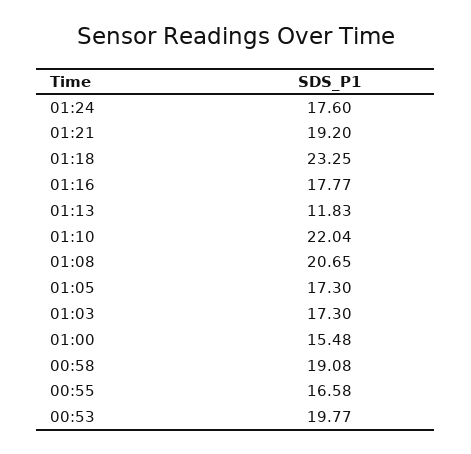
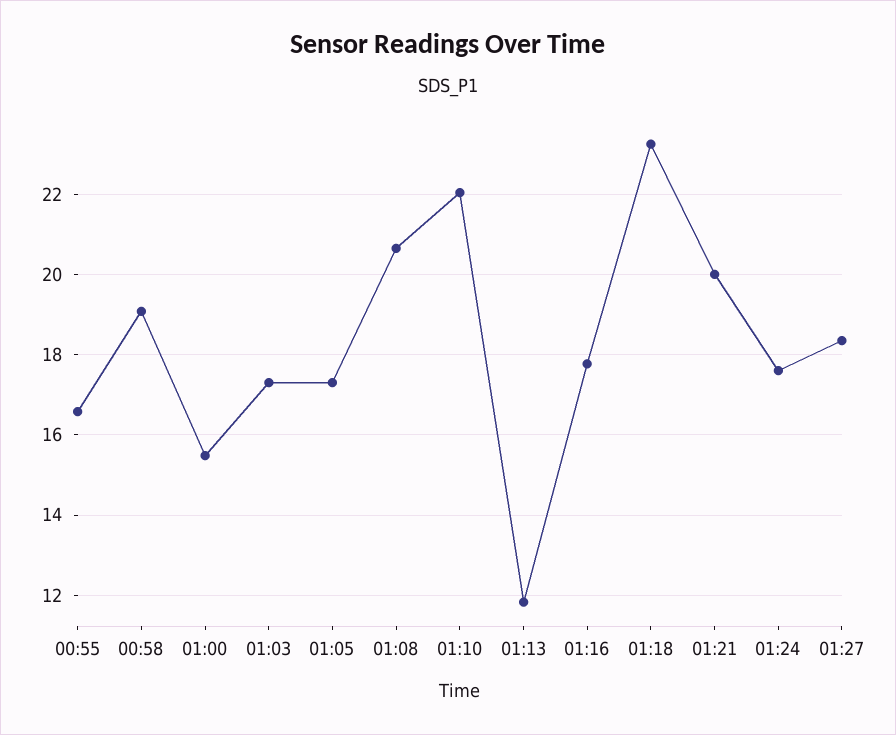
01:21: 19.2 -> 20
00:53: 19.77 -> none
01:27: none -> 18.4

